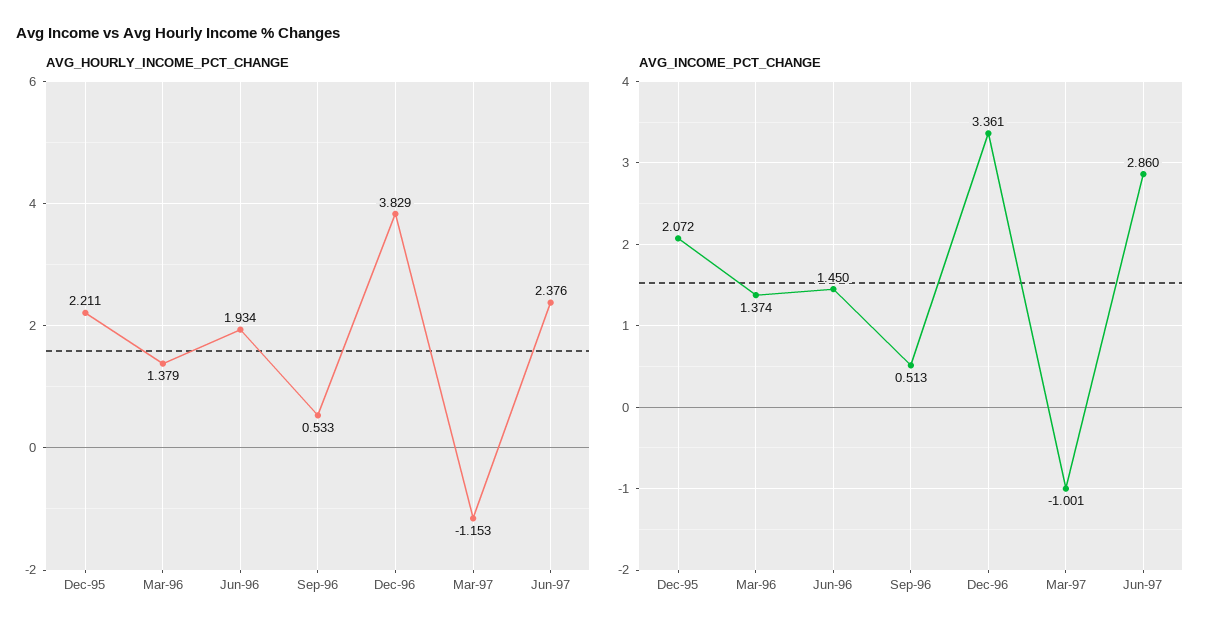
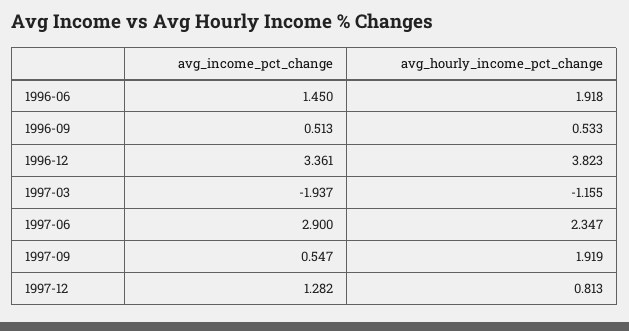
AVG_HOURLY_INCOME_PCT_CHANGE, Dec-95: 2.211 -> none
AVG_HOURLY_INCOME_PCT_CHANGE, Mar-96: 1.379 -> none
AVG_HOURLY_INCOME_PCT_CHANGE, Jun-96: 1.934 -> 1.918
AVG_HOURLY_INCOME_PCT_CHANGE, Dec-96: 3.829 -> 3.823
AVG_HOURLY_INCOME_PCT_CHANGE, Mar-97: -1.153 -> -1.155
AVG_HOURLY_INCOME_PCT_CHANGE, Jun-97: 2.376 -> 2.347
AVG_INCOME_PCT_CHANGE, Dec-95: 2.072 -> none
AVG_INCOME_PCT_CHANGE, Mar-96: 1.374 -> none
AVG_INCOME_PCT_CHANGE, Mar-97: -1.001 -> -1.937
AVG_INCOME_PCT_CHANGE, Jun-97: 2.86 -> 2.9
AVG_INCOME_PCT_CHANGE, 1997-09: none -> 0.547
AVG_HOURLY_INCOME_PCT_CHANGE, 1997-09: none -> 1.919
AVG_INCOME_PCT_CHANGE, 1997-12: none -> 1.282
AVG_HOURLY_INCOME_PCT_CHANGE, 1997-12: none -> 0.813

